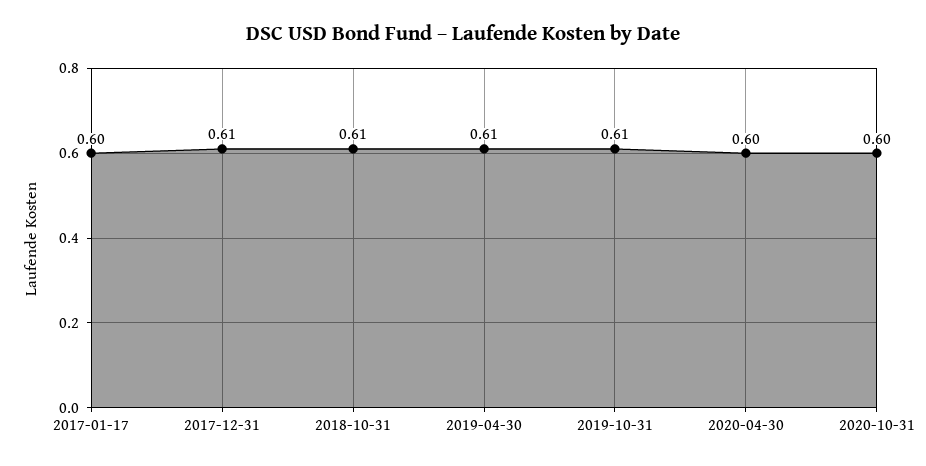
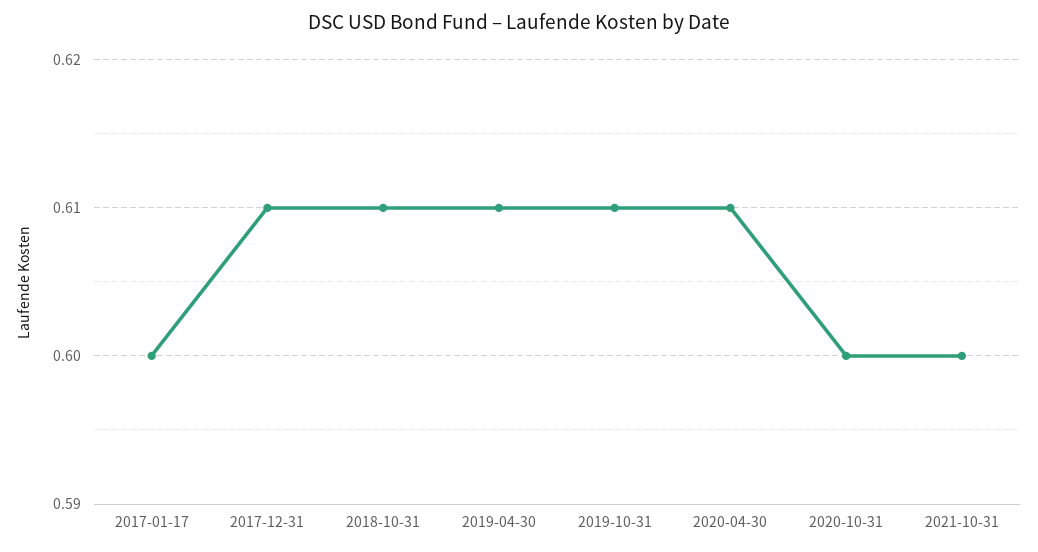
2020-04-30: 0.6 -> 0.61
2021-10-31: none -> 0.6

